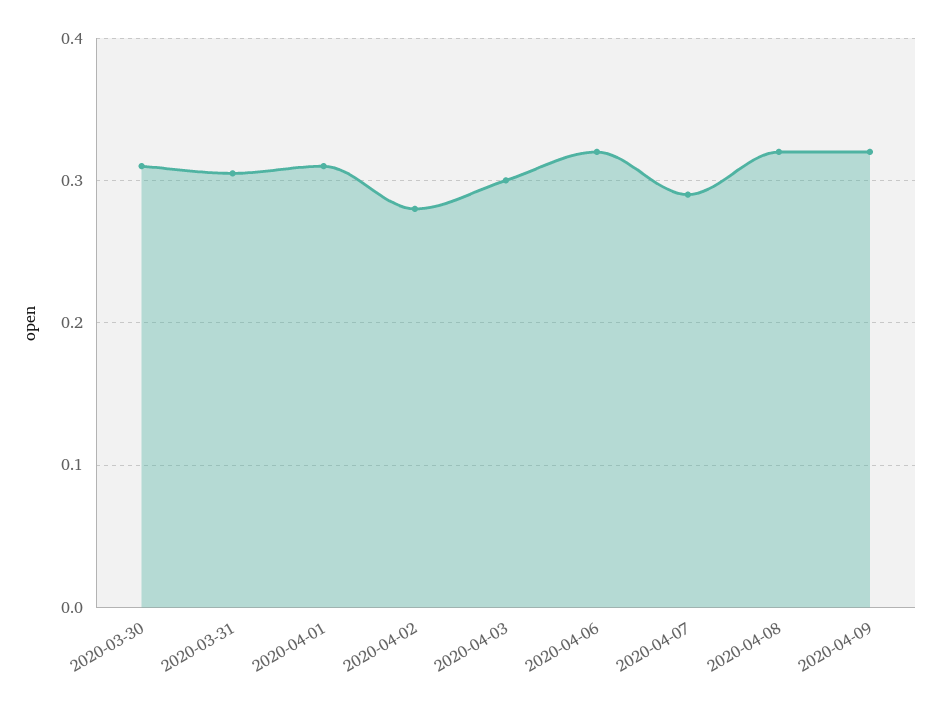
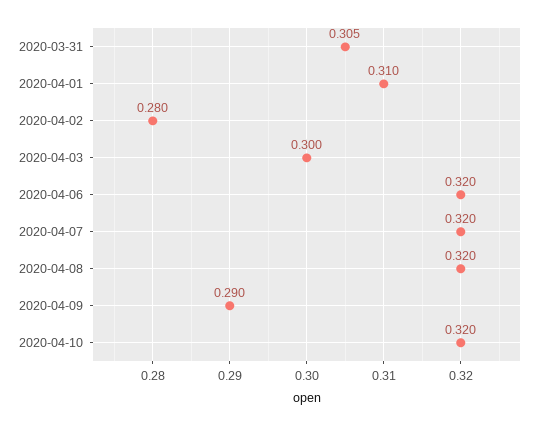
2020-03-30: 0.31 -> none
2020-04-07: 0.29 -> 0.32
2020-04-09: 0.32 -> 0.29
2020-04-10: none -> 0.32

